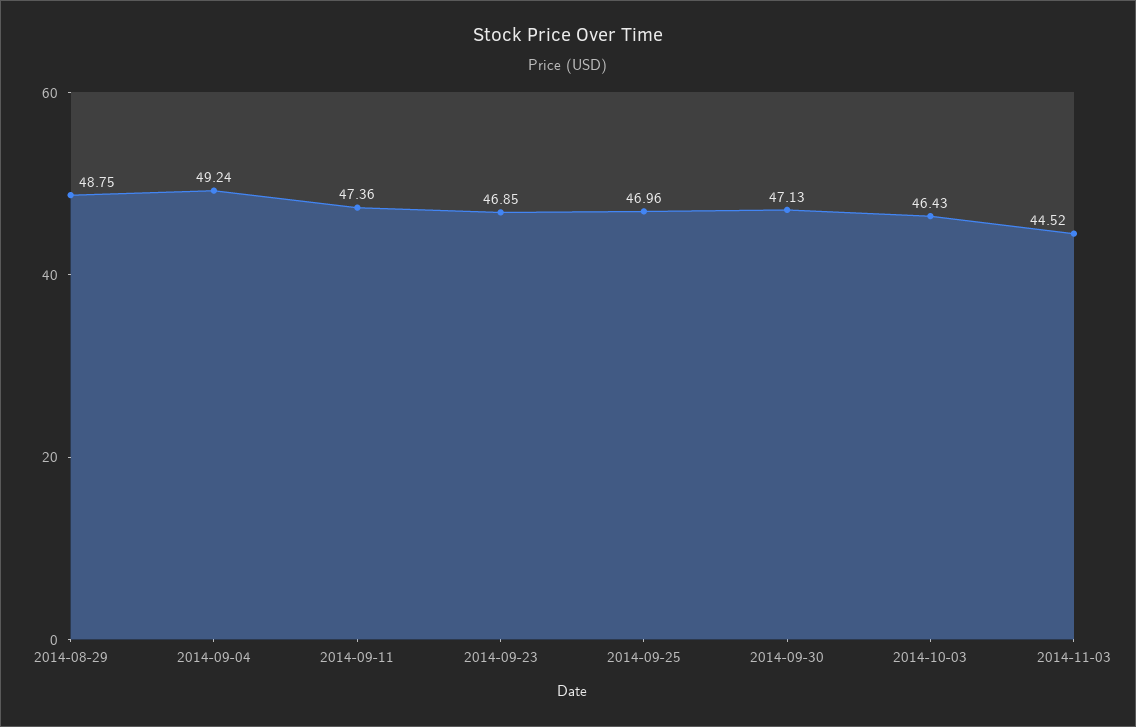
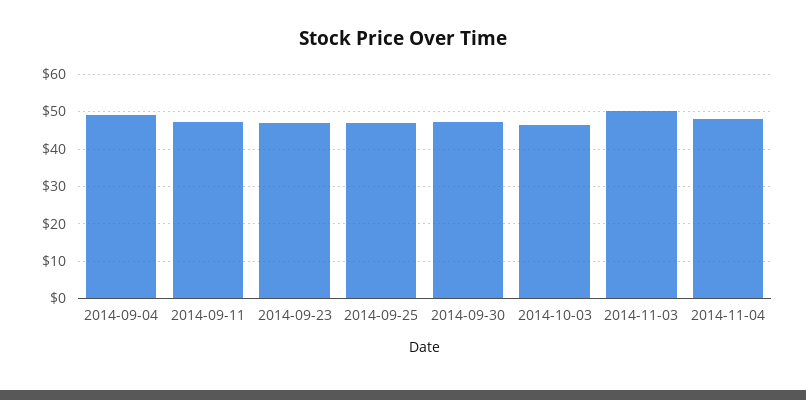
2014-08-29: 48.75 -> none
2014-11-03: 44.52 -> 50
2014-11-04: none -> 48

